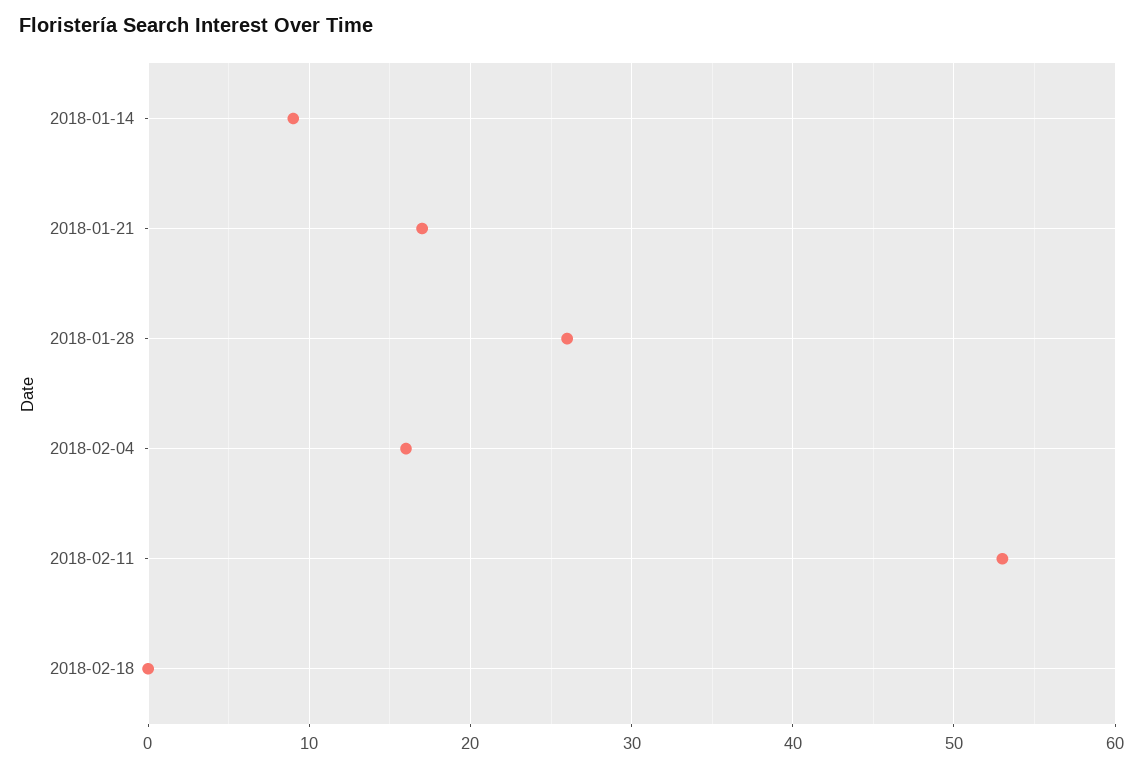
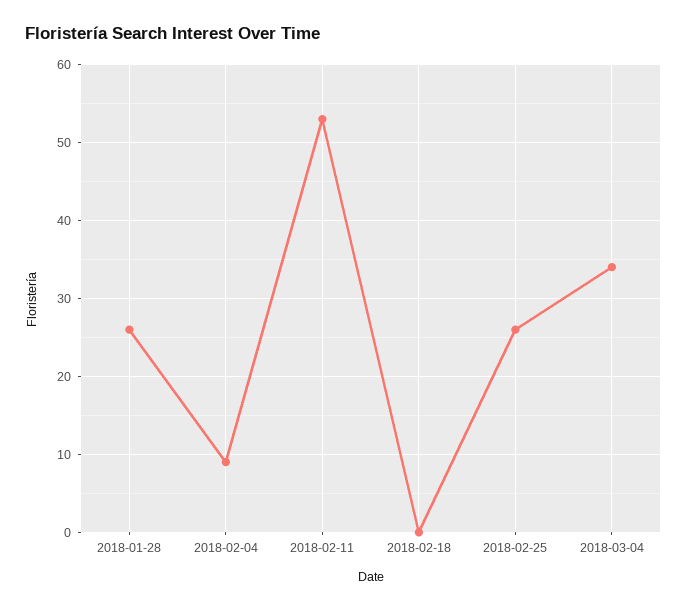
2018-01-14: 9 -> none
2018-01-21: 17 -> none
2018-02-04: 16 -> 9
2018-02-25: none -> 26
2018-03-04: none -> 34

